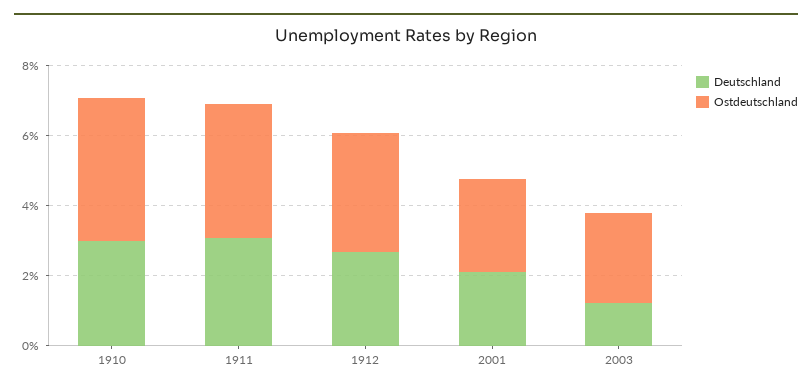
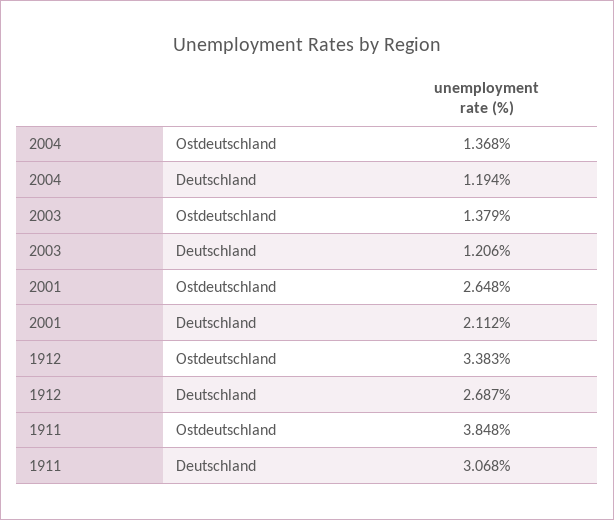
Deutschland, 1910: 3 -> none
Ostdeutschland, 1910: 4 -> none
Ostdeutschland, 2003: 2.5 -> 1.379
Ostdeutschland, 2004: none -> 1.368
Deutschland, 2004: none -> 1.194

